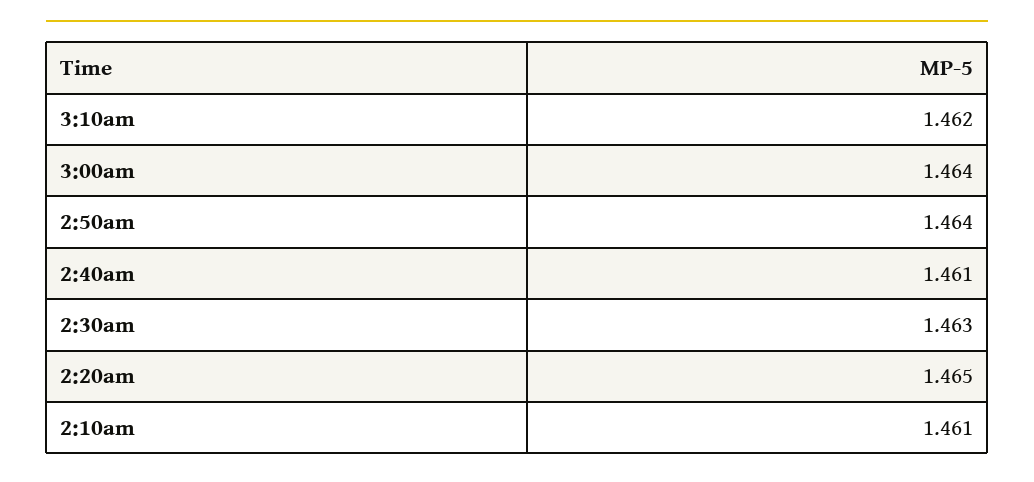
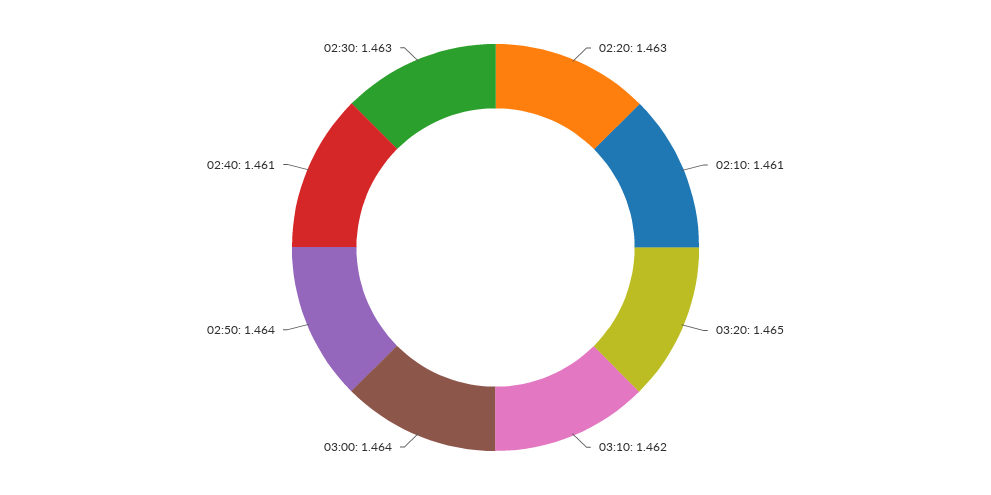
2:20am: 1.465 -> 1.463
03:20: none -> 1.465

